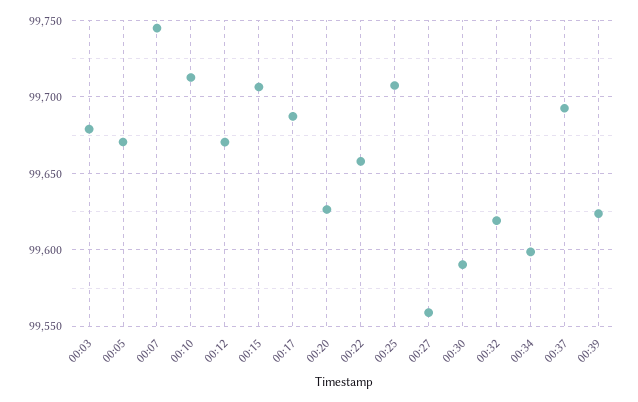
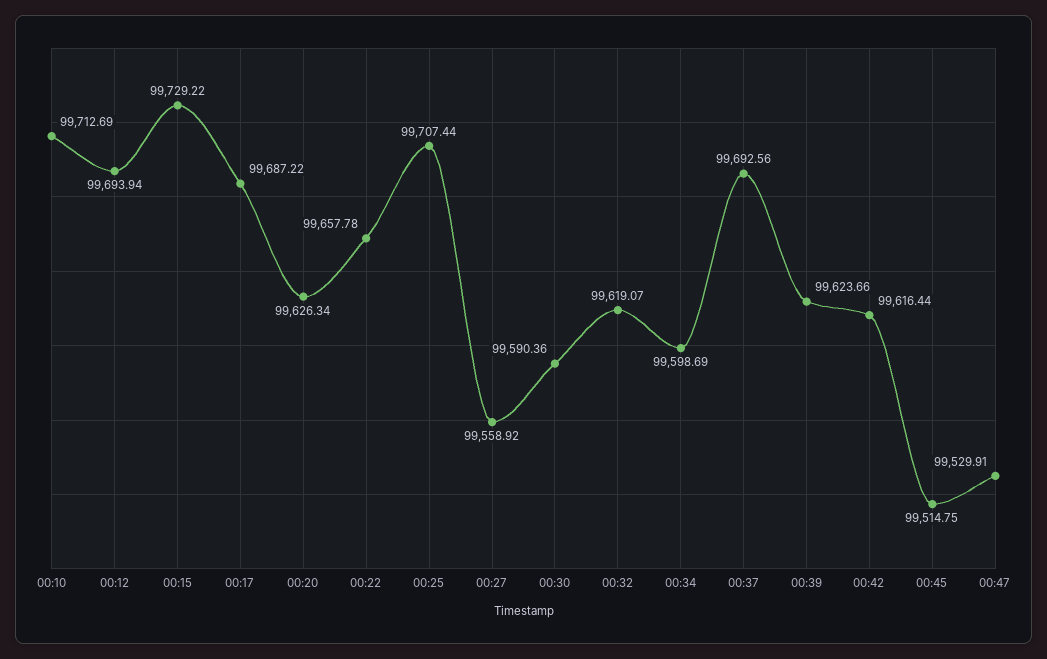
00:03: 99680 -> none
00:05: 99670 -> none
00:07: 99745 -> none
00:12: 99670 -> 99693.94
00:15: 99705 -> 99729.22
00:42: none -> 99616.44
00:45: none -> 99514.75
00:47: none -> 99529.91

